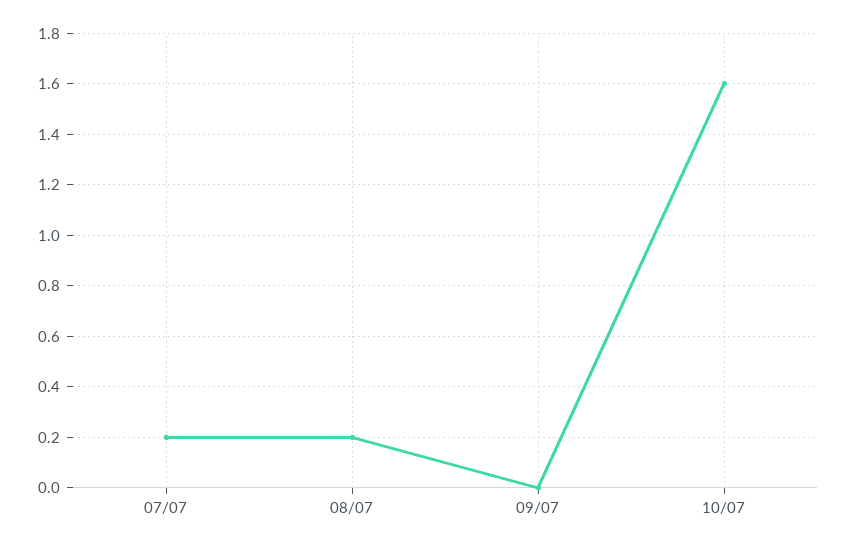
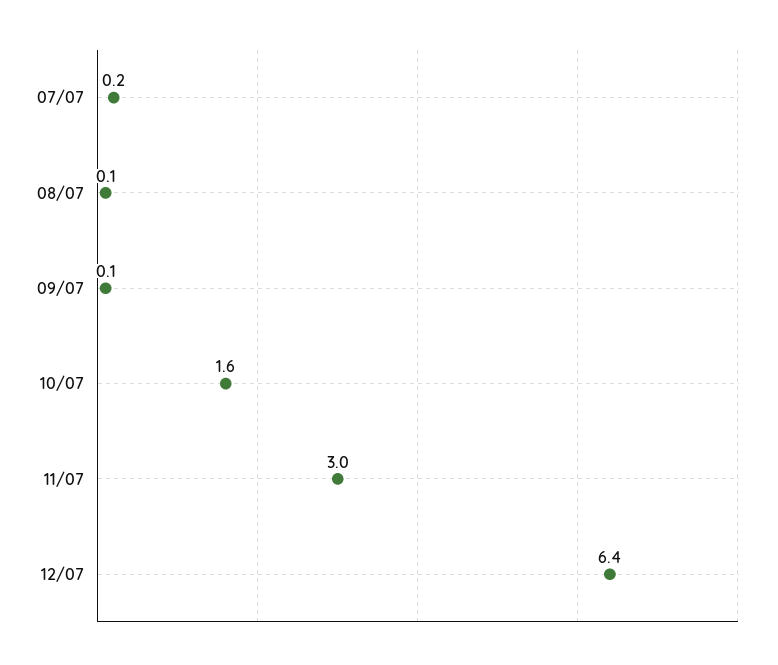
08/07: 0.2 -> 0.1
09/07: 0 -> 0.1
11/07: none -> 3
12/07: none -> 6.4

